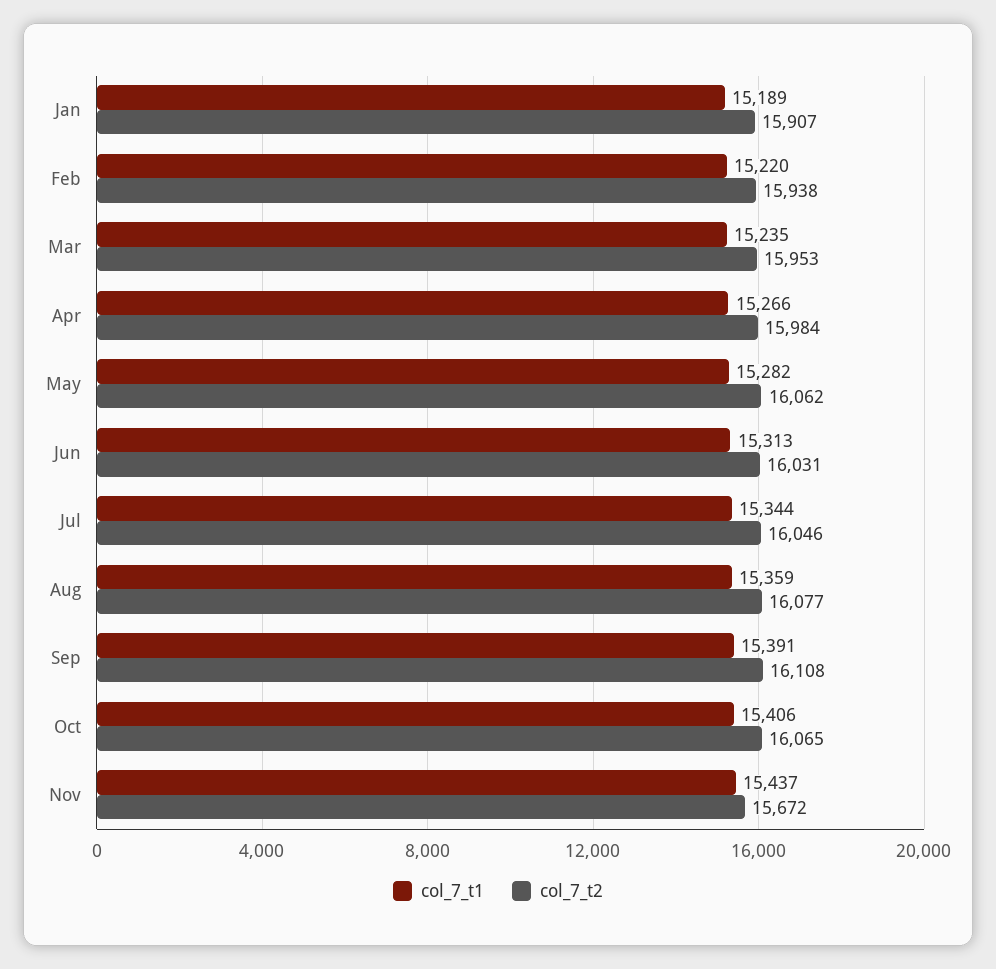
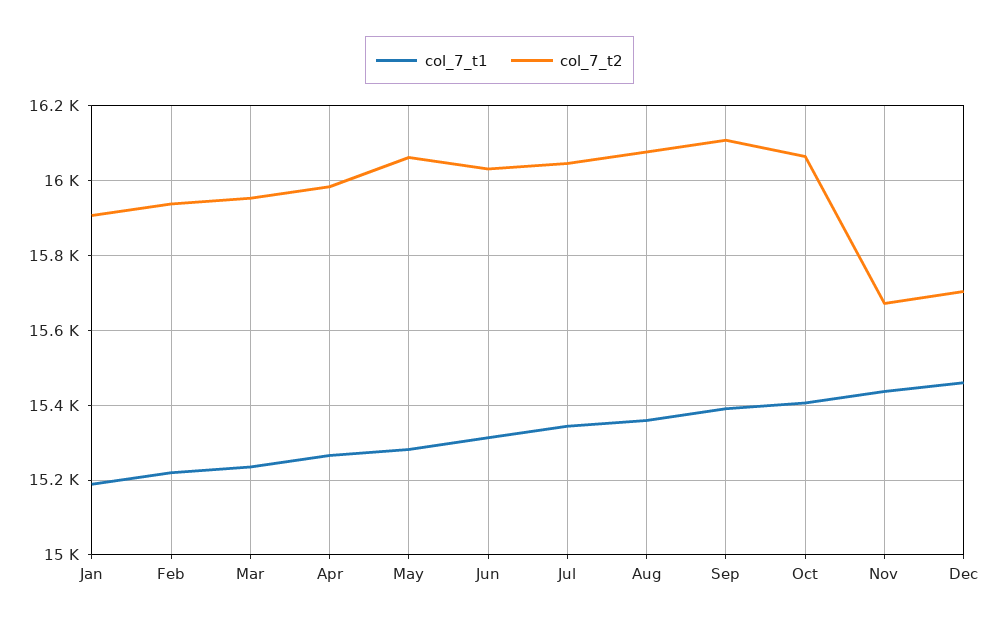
col_7_t1, Dec: none -> 15460
col_7_t2, Dec: none -> 15700

